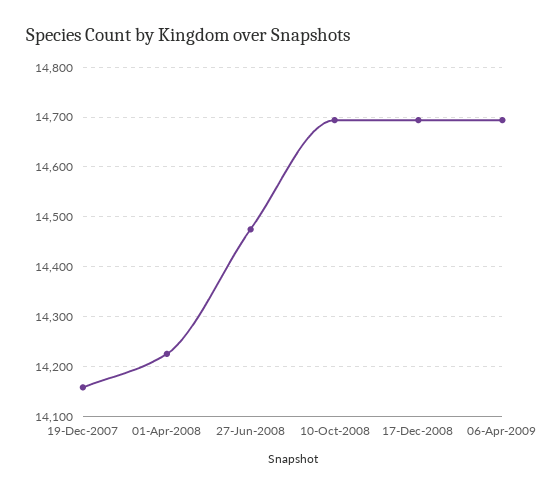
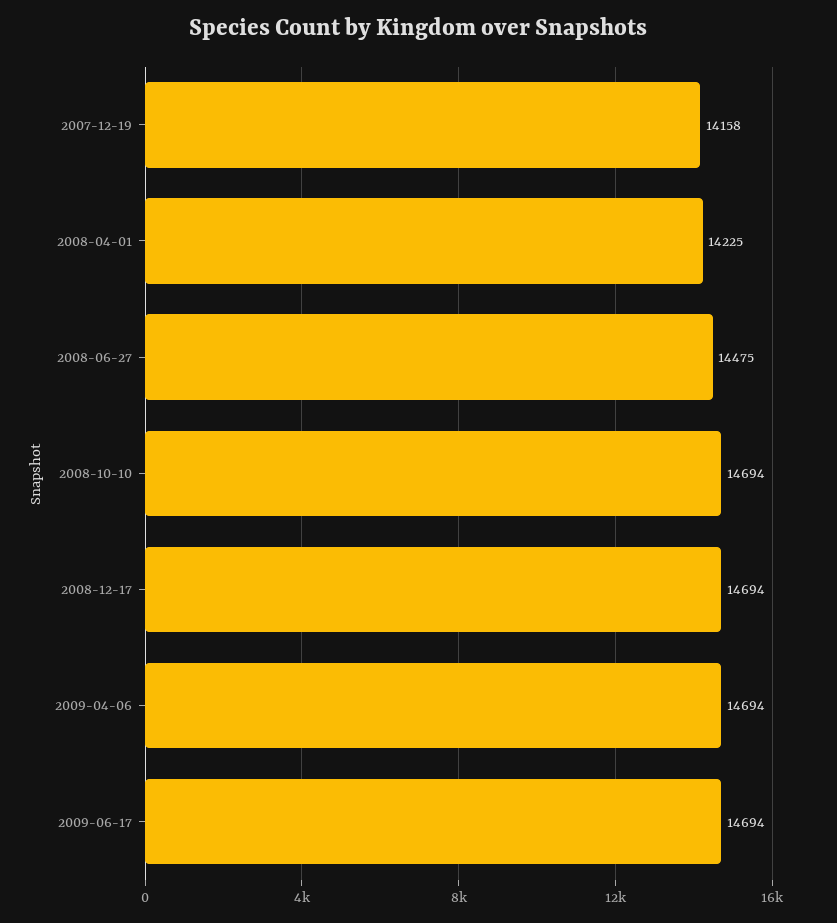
2009-06-17: none -> 14694

